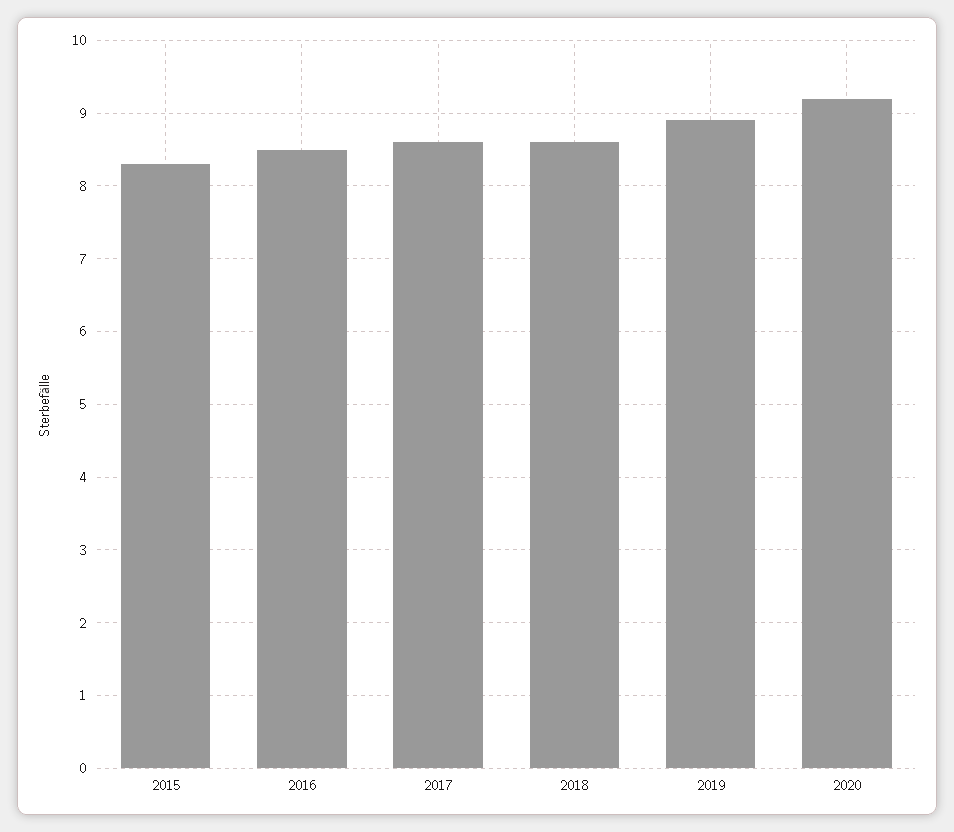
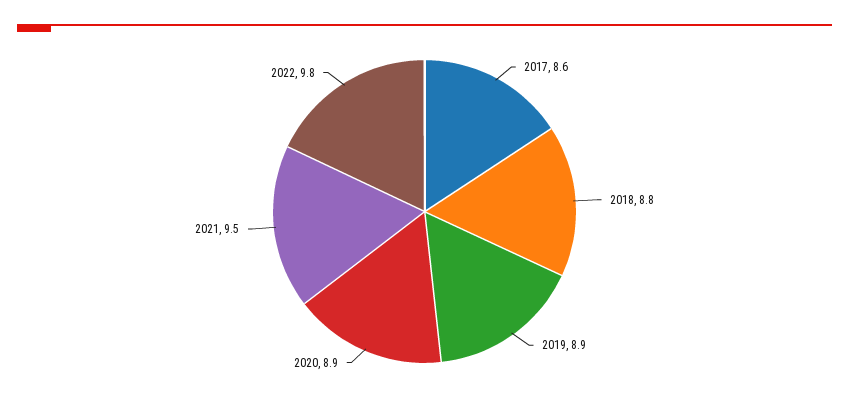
2015: 8.3 -> none
2016: 8.5 -> none
2018: 8.6 -> 8.8
2020: 9.2 -> 8.9
2021: none -> 9.5
2022: none -> 9.8

